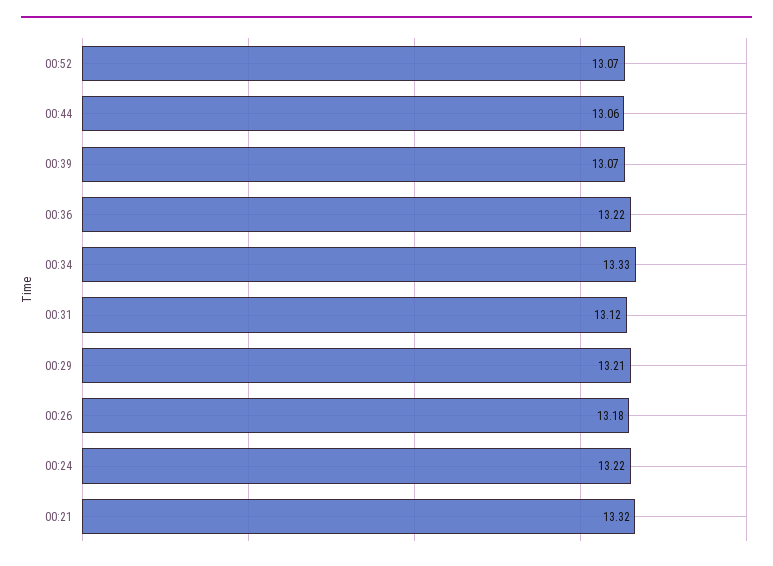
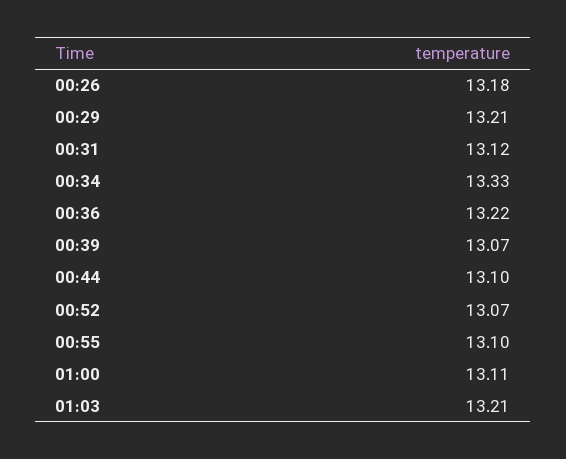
00:44: 13.06 -> 13.1
00:24: 13.22 -> none
00:21: 13.32 -> none
00:55: none -> 13.1
01:00: none -> 13.11
01:03: none -> 13.21

